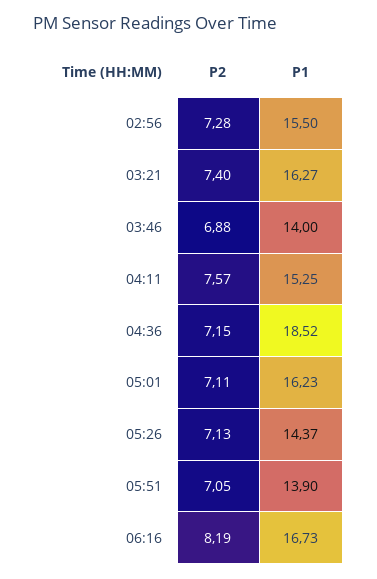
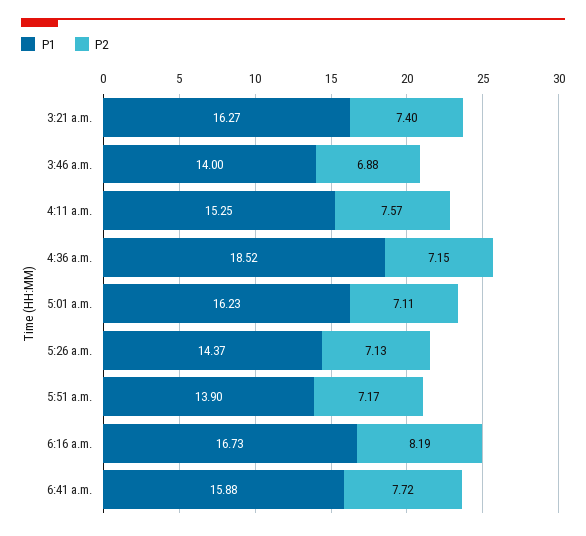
P2, 02:56: 7.28 -> none
P1, 02:56: 15.5 -> none
P2, 05:51: 7.05 -> 7.17
P1, 6:41 a.m.: none -> 15.88
P2, 6:41 a.m.: none -> 7.72

